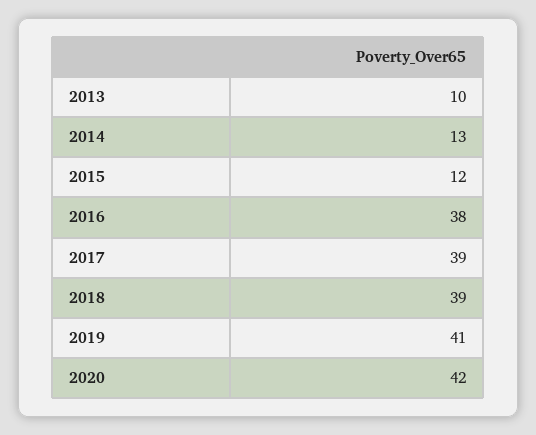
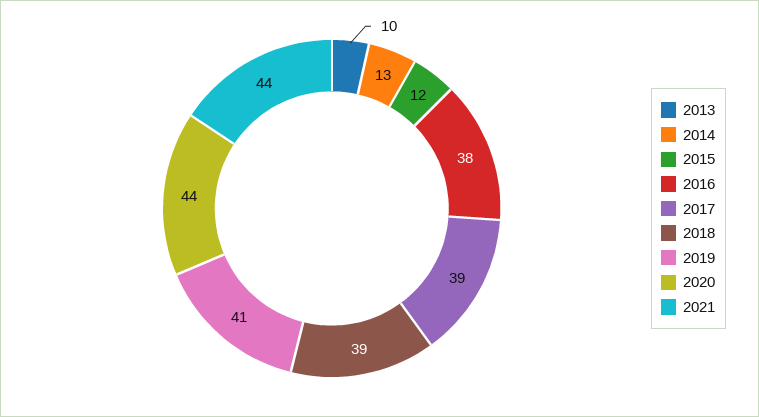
2020: 42 -> 44
2021: none -> 44

